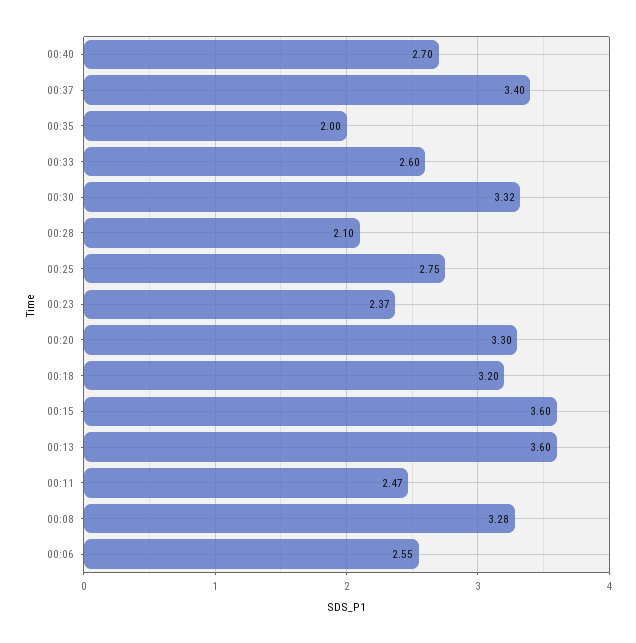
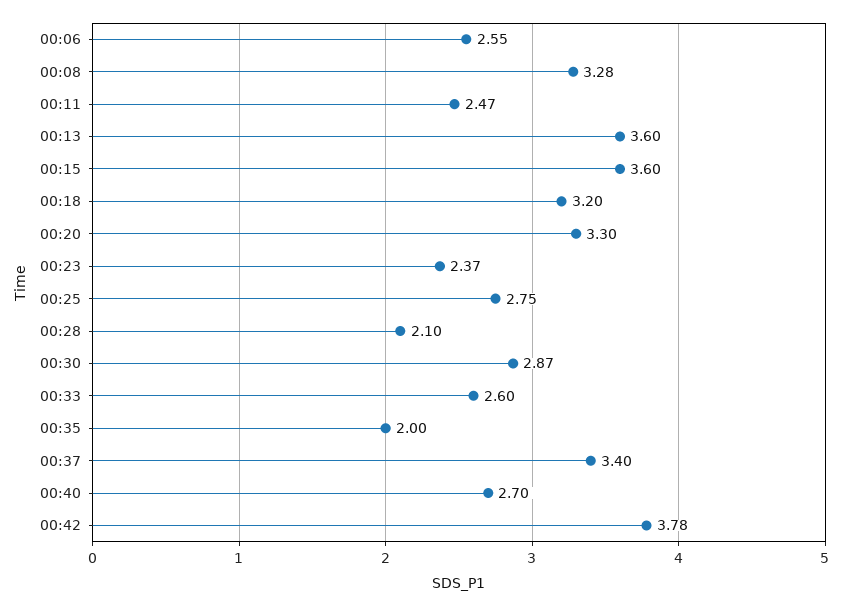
00:30: 3.32 -> 2.87
00:42: none -> 3.78

